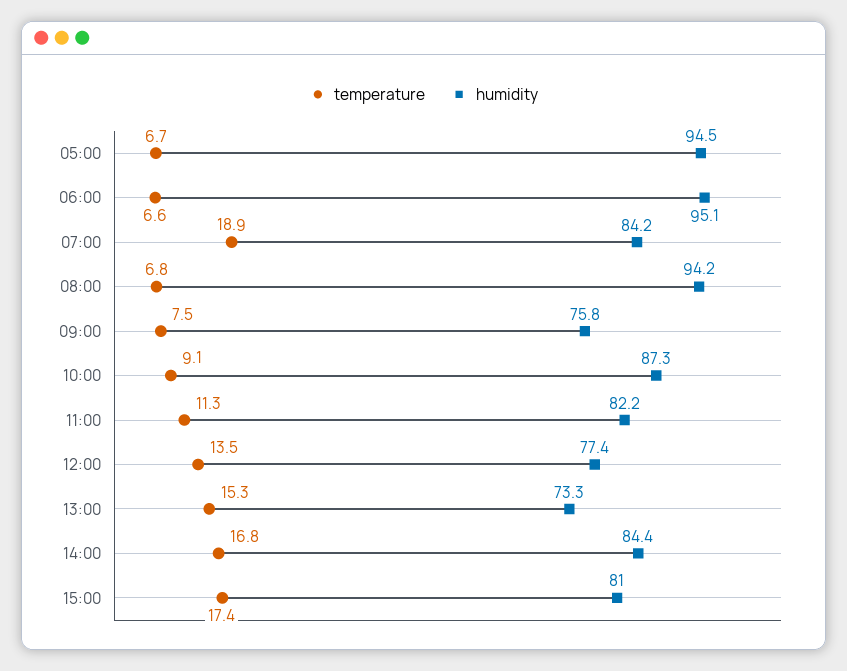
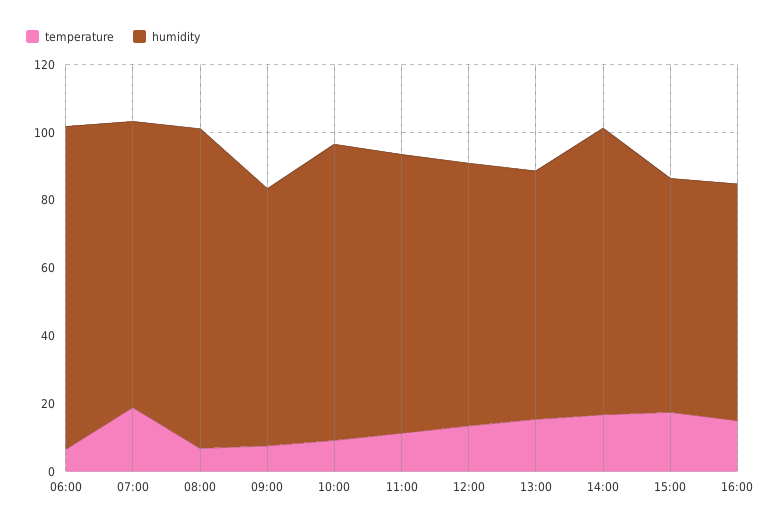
temperature, 05:00: 6.7 -> none
humidity, 05:00: 94.5 -> none
humidity, 15:00: 81 -> 70
temperature, 16:00: none -> 15
humidity, 16:00: none -> 70

